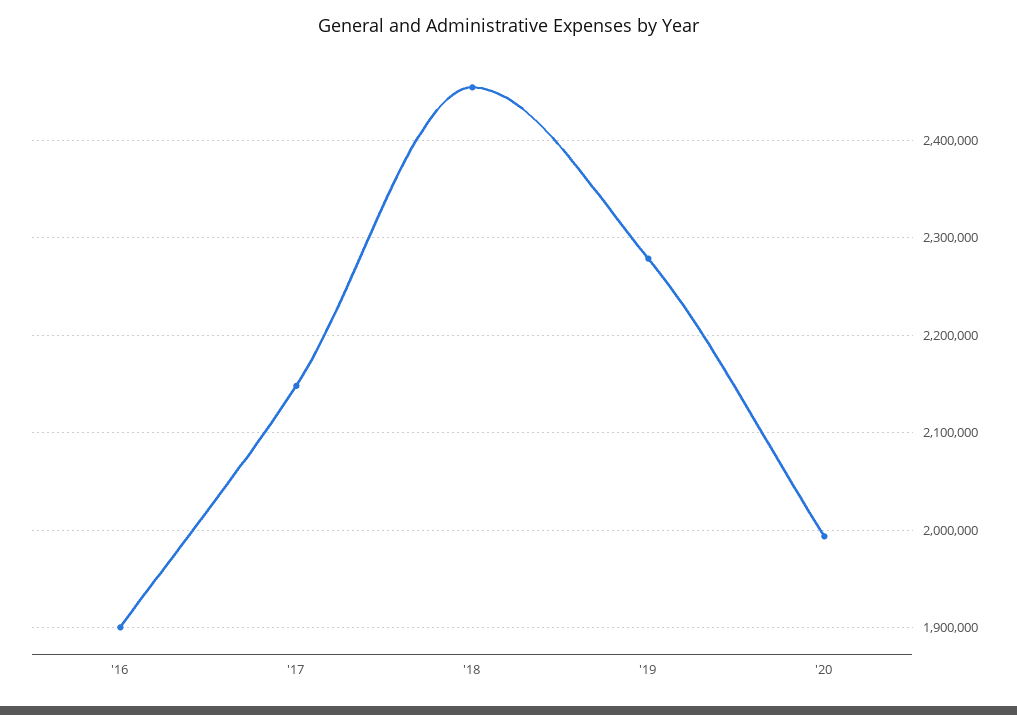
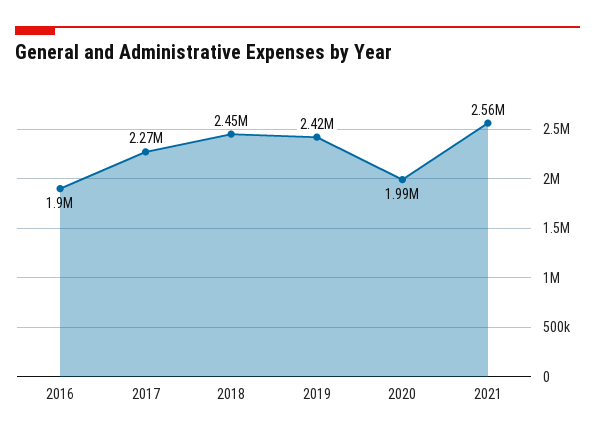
'17: 2150000 -> 2270000
'19: 2280000 -> 2420000
2021: none -> 2560000

